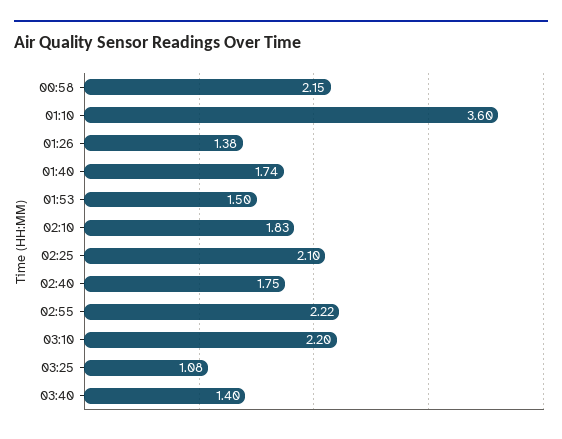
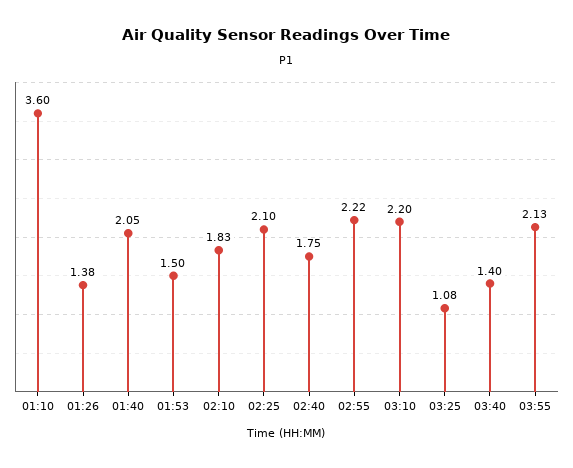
00:58: 2.15 -> none
01:40: 1.74 -> 2.05
03:55: none -> 2.13

